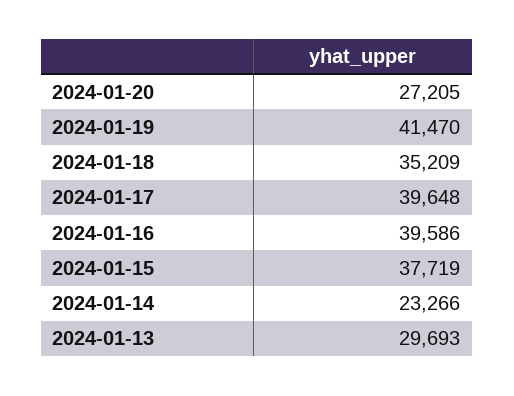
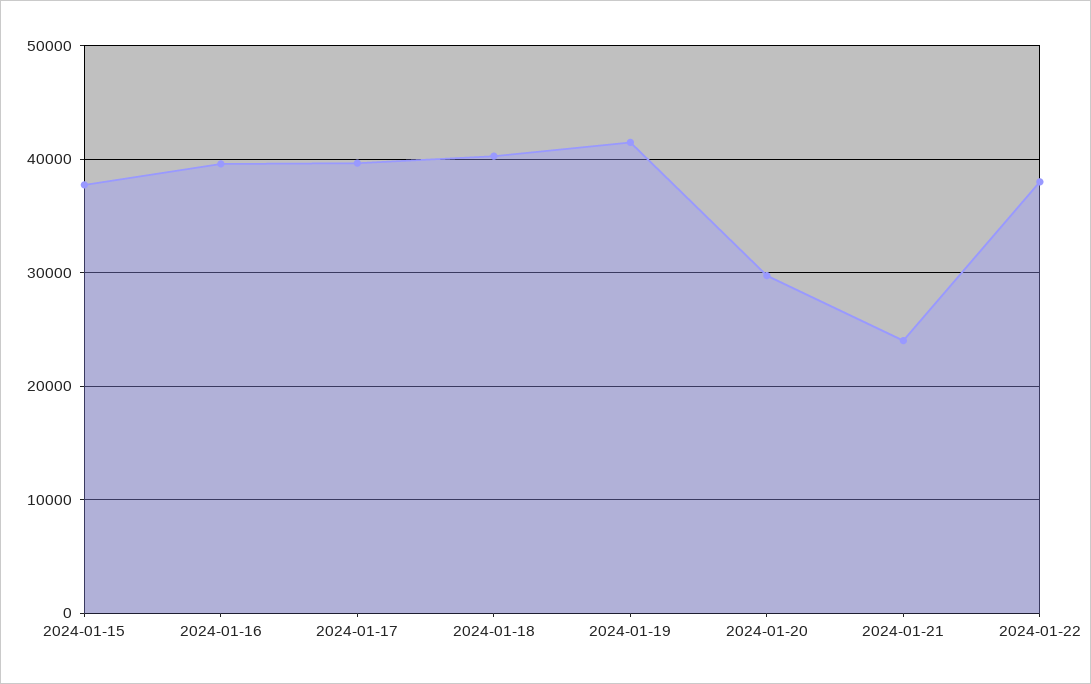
2024-01-20: 27205 -> 30000
2024-01-18: 35209 -> 40000
2024-01-14: 23266 -> none
2024-01-13: 29693 -> none
2024-01-21: none -> 24000
2024-01-22: none -> 38000

